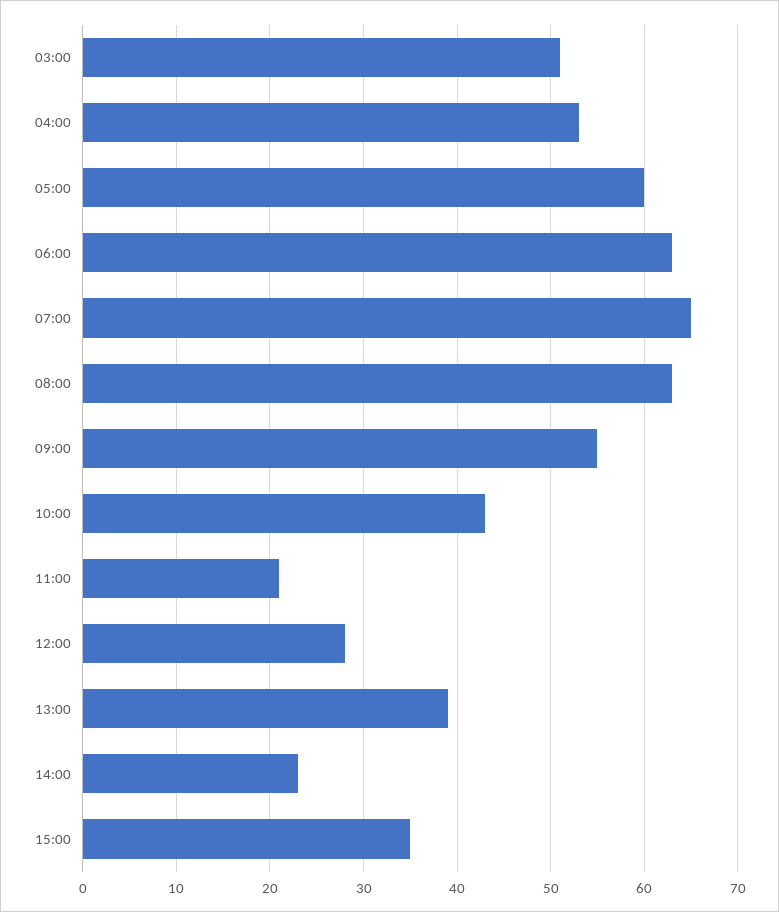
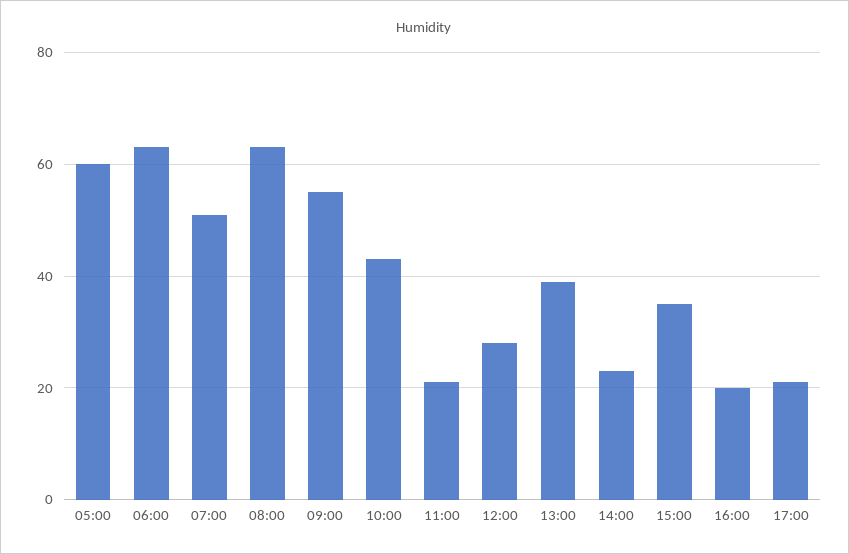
03:00: 51 -> none
04:00: 53 -> none
07:00: 65 -> 50
16:00: none -> 20
17:00: none -> 20

